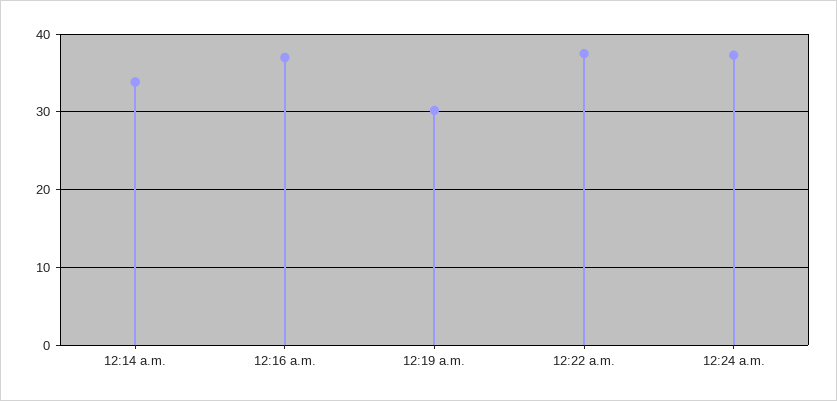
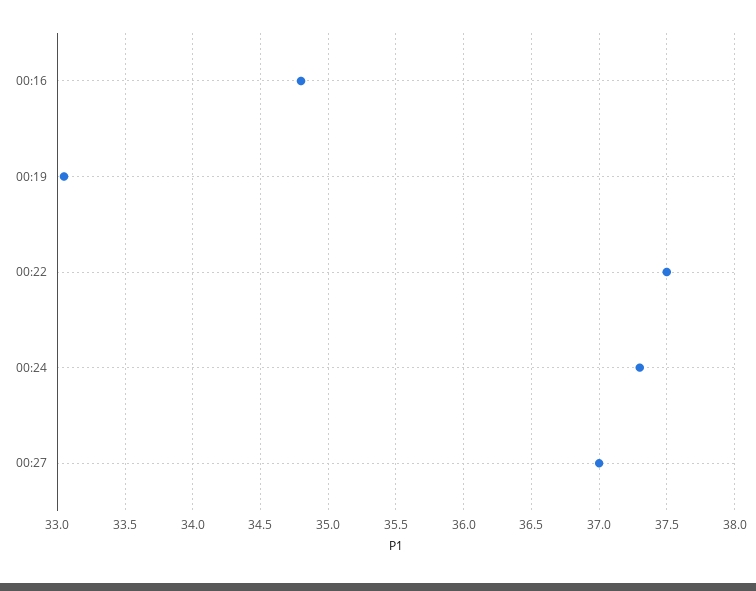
12:14 a.m.: 34 -> none
12:16 a.m.: 37 -> 34.8
12:19 a.m.: 30 -> 33.05
00:27: none -> 37

